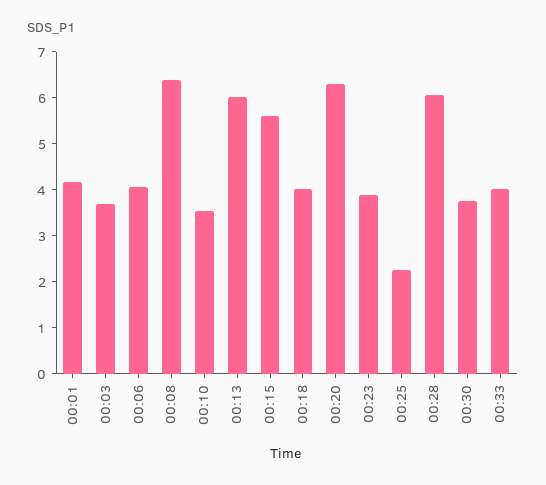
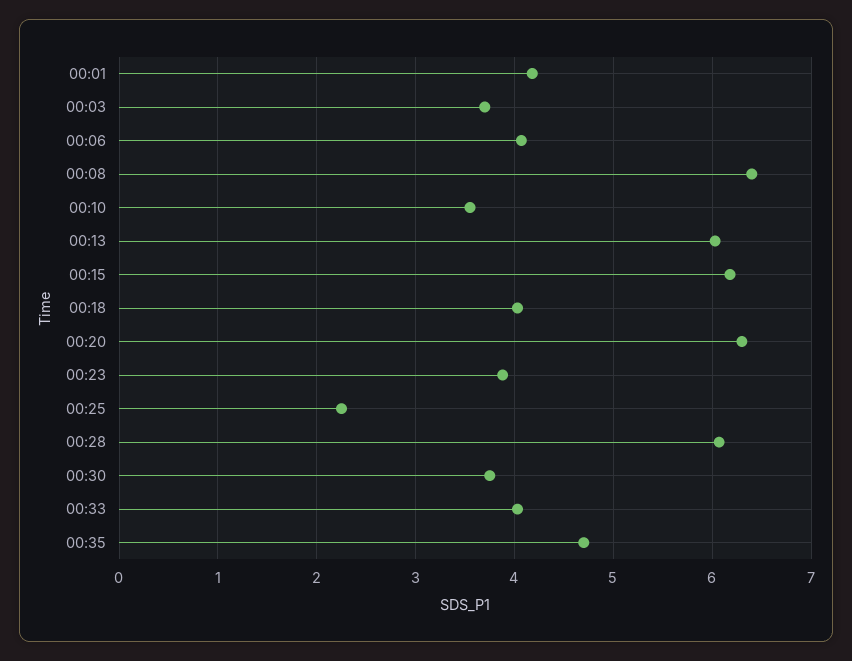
00:15: 5.6 -> 6.2
00:35: none -> 4.7

